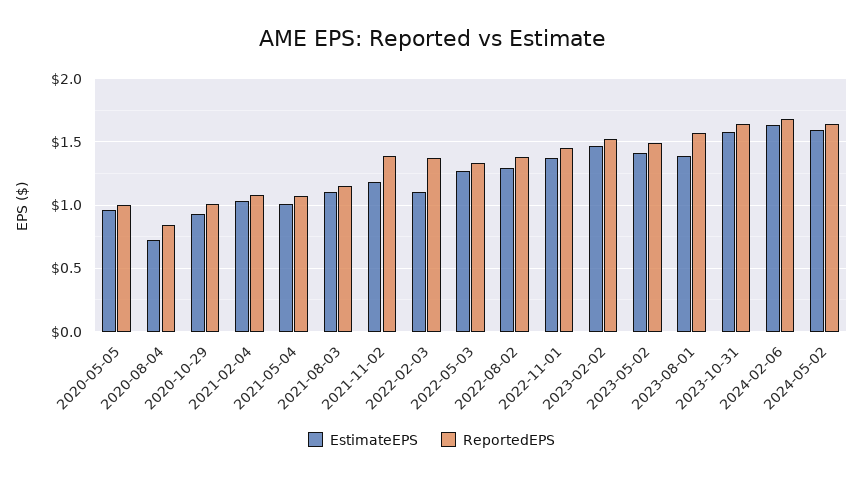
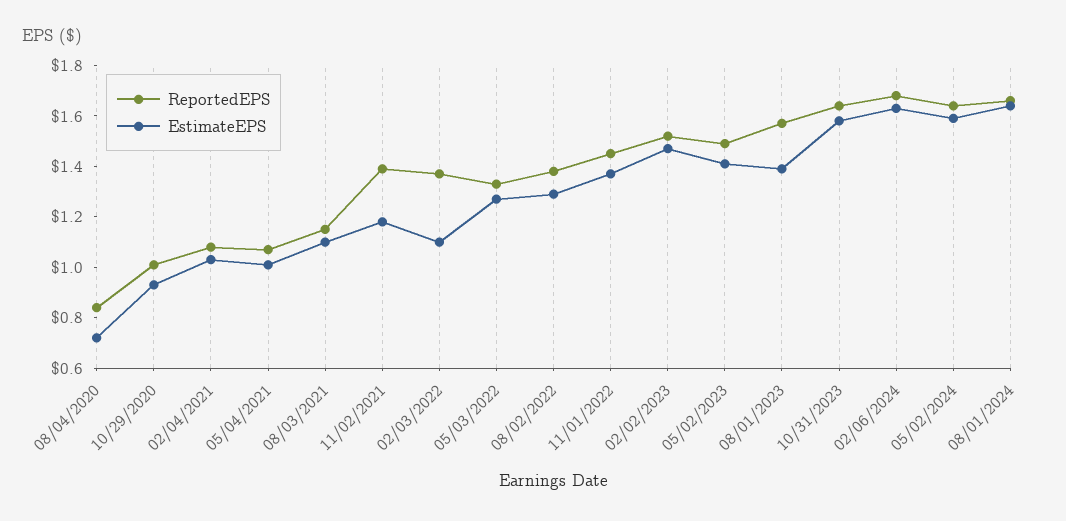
EstimateEPS, 2020-05-05: 0.95 -> none
ReportedEPS, 2020-05-05: 1 -> none
ReportedEPS, 08/01/2024: none -> 1.65
EstimateEPS, 08/01/2024: none -> 1.65

